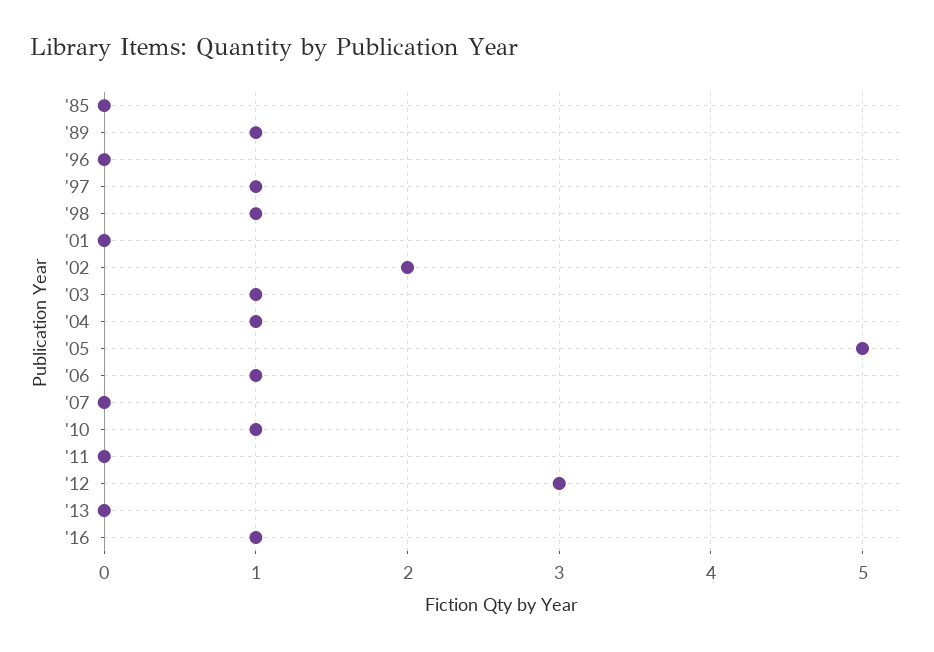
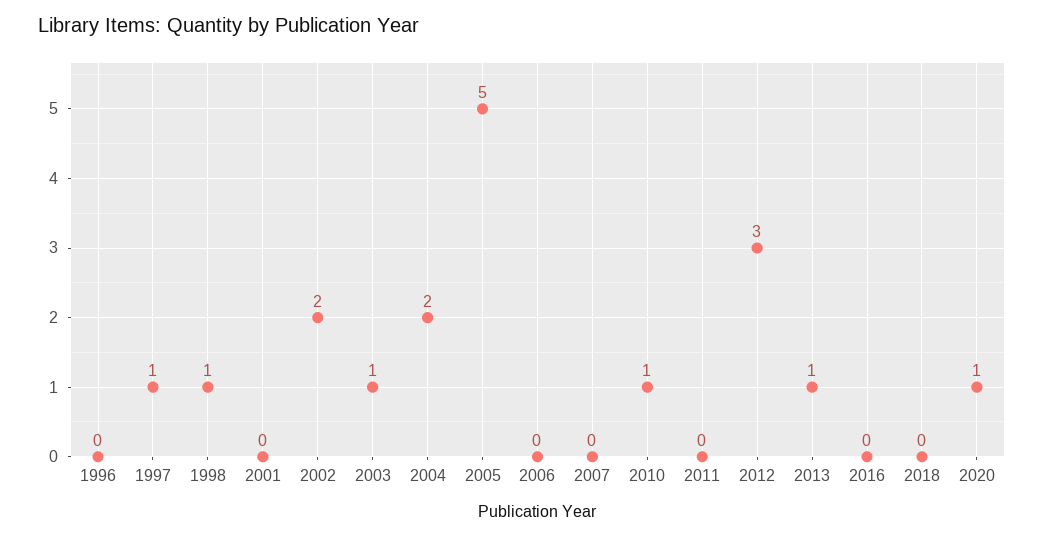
'85: 0 -> none
'89: 1 -> none
'04: 1 -> 2
'06: 1 -> 0
'13: 0 -> 1
'16: 1 -> 0
2018: none -> 0
2020: none -> 1

